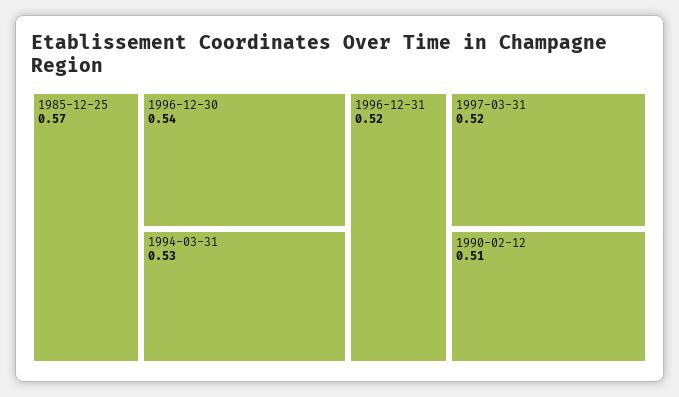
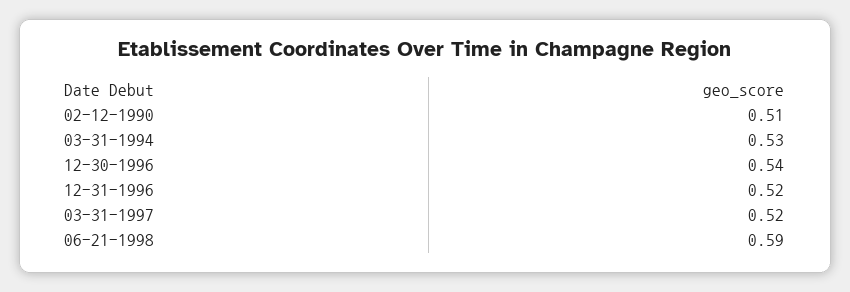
1985-12-25: 0.57 -> none
06-21-1998: none -> 0.59

